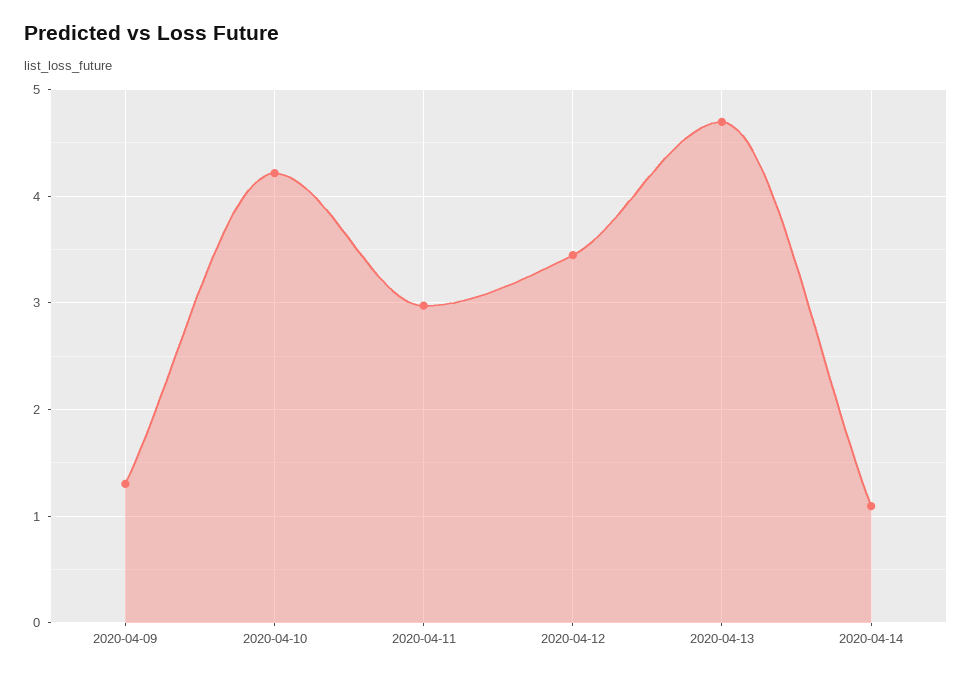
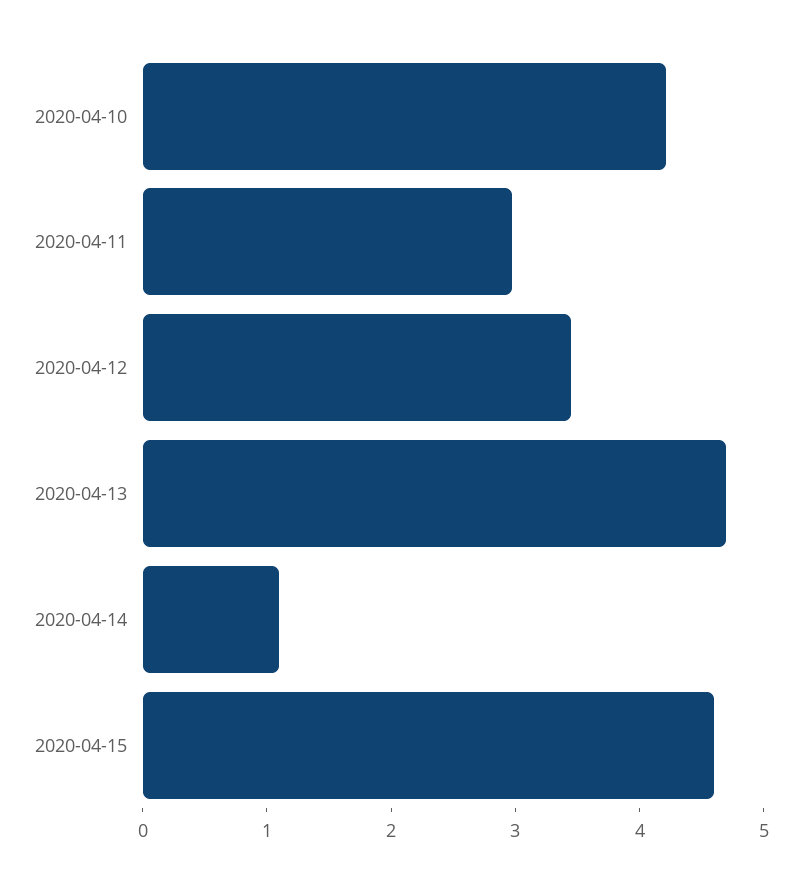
2020-04-09: 1.3 -> none
2020-04-15: none -> 4.6

